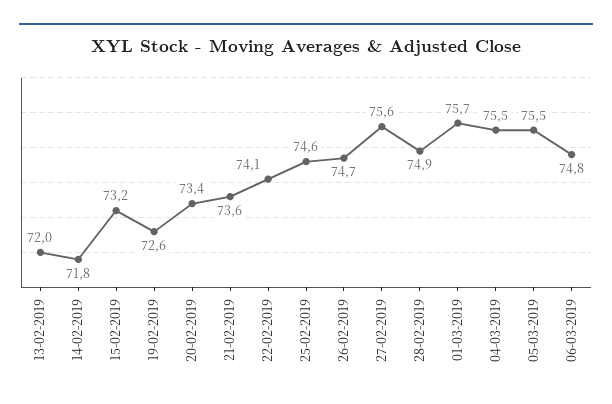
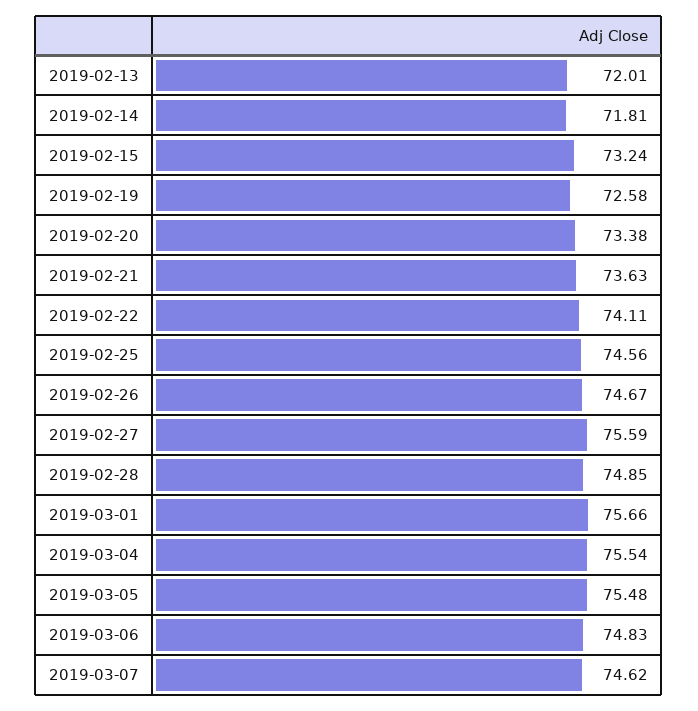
2019-03-07: none -> 74.62

